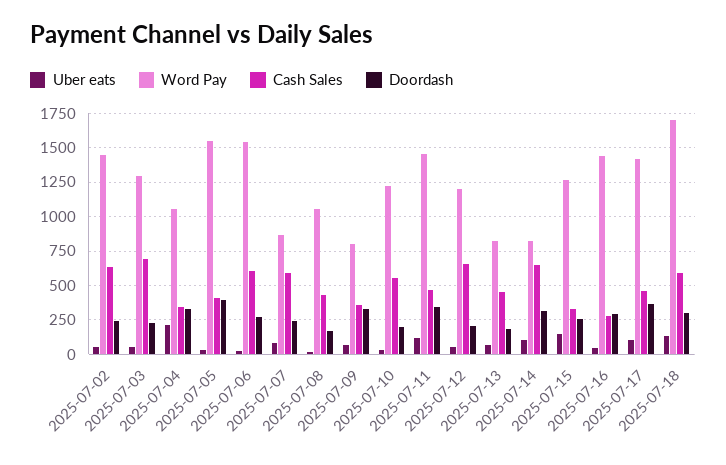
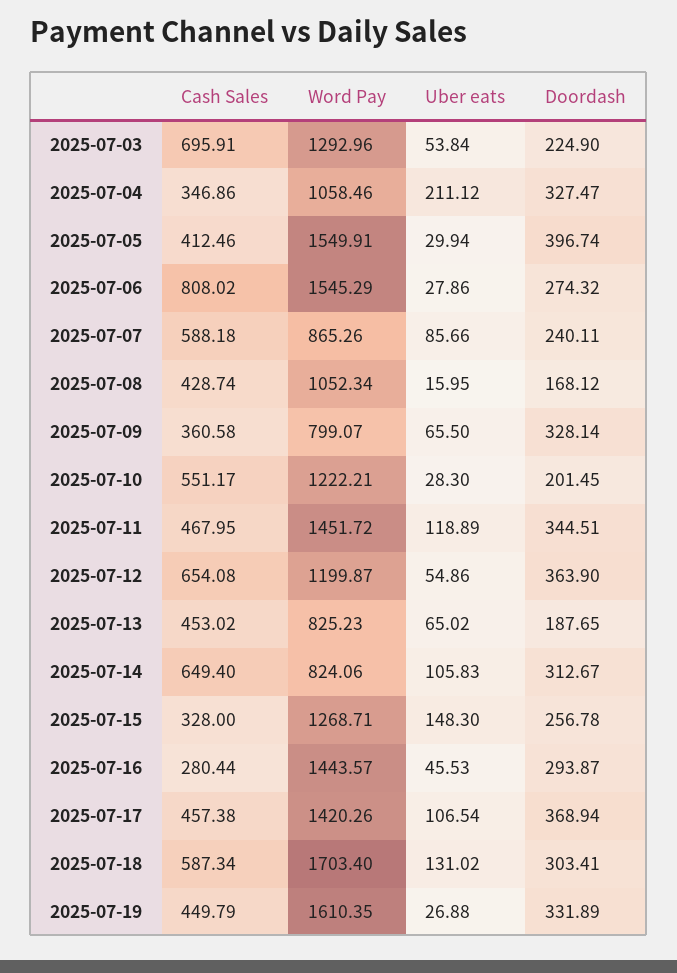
Uber eats, 2025-07-02: 50 -> none
Word Pay, 2025-07-02: 1450 -> none
Cash Sales, 2025-07-02: 650 -> none
Doordash, 2025-07-02: 250 -> none
Cash Sales, 2025-07-06: 600 -> 808.02
Doordash, 2025-07-12: 200 -> 363.9
Cash Sales, 2025-07-19: none -> 449.79
Word Pay, 2025-07-19: none -> 1610.35
Uber eats, 2025-07-19: none -> 26.88
Doordash, 2025-07-19: none -> 331.89

